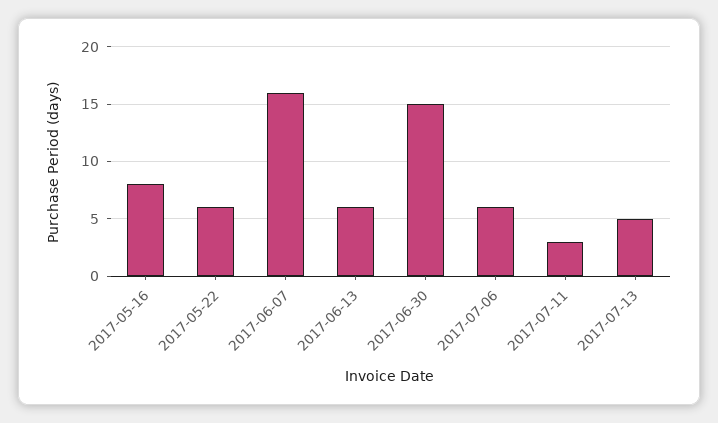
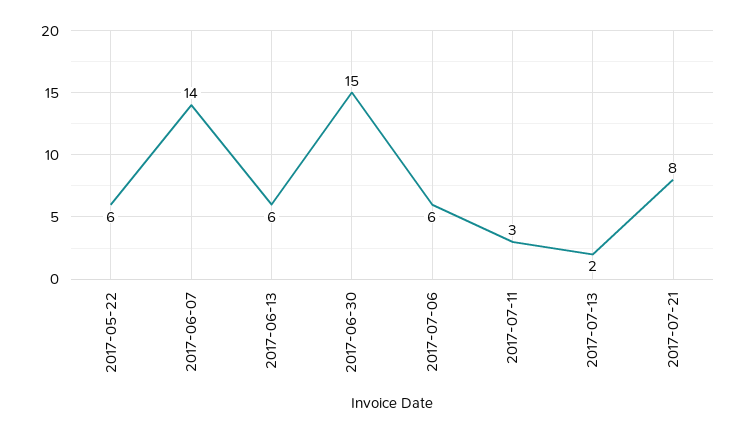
2017-05-16: 8 -> none
2017-06-07: 16 -> 14
2017-07-13: 5 -> 2
2017-07-21: none -> 8

